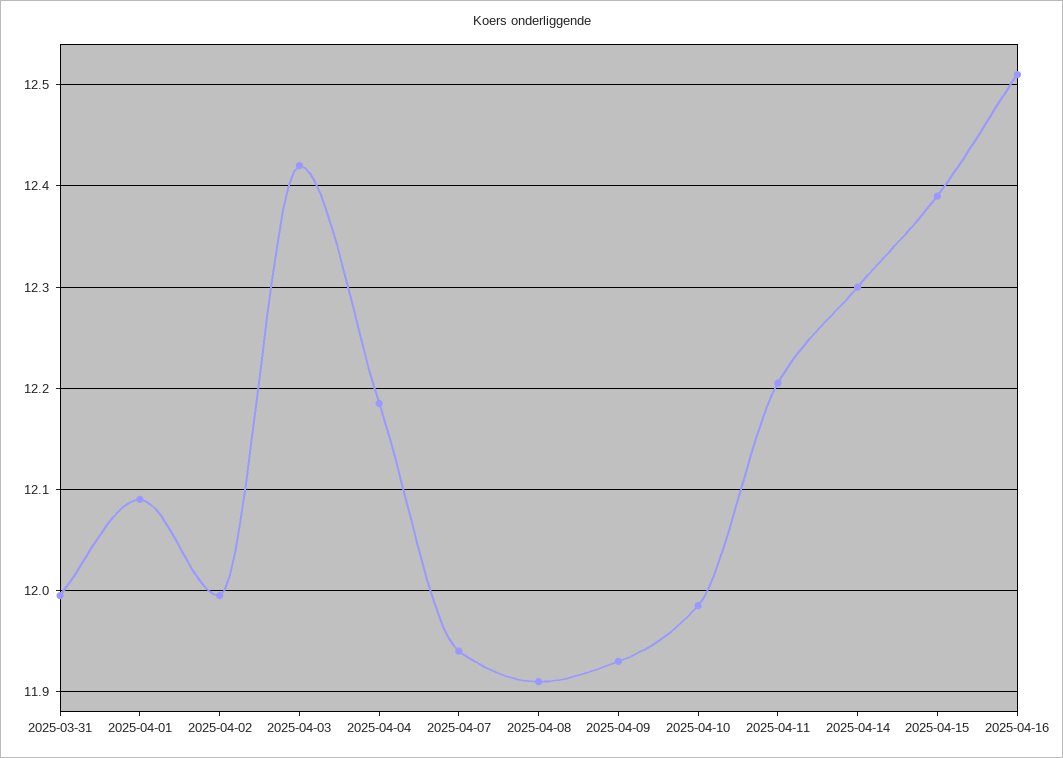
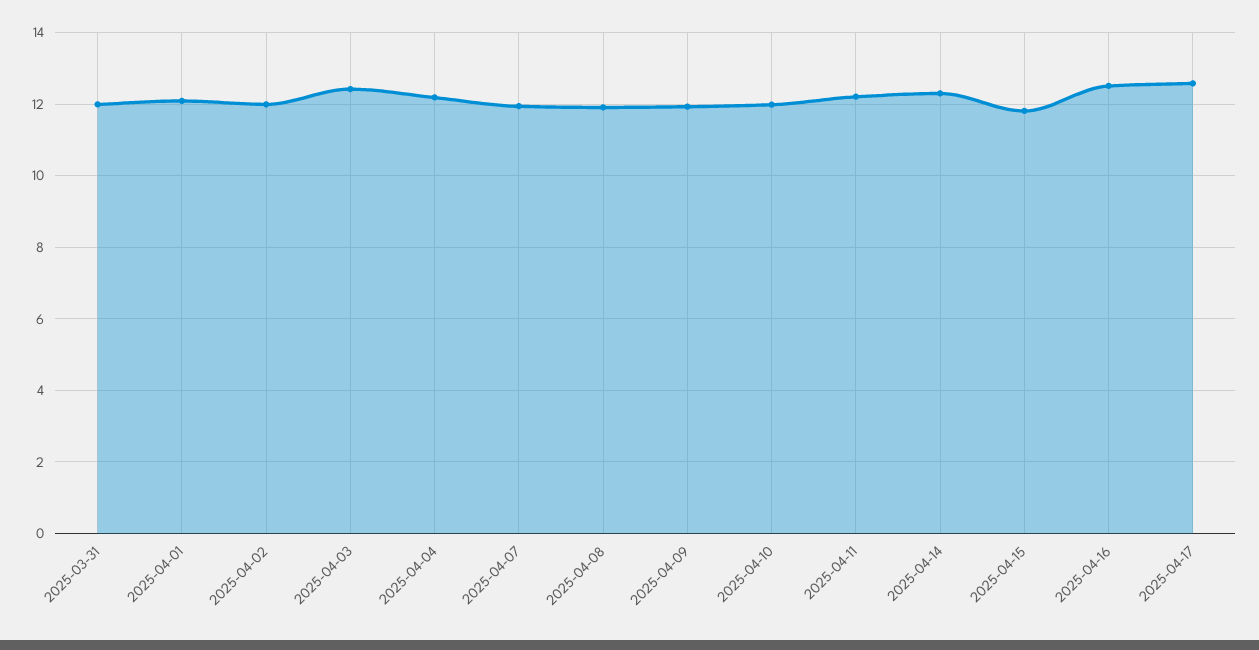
2025-04-15: 12.39 -> 11.8
2025-04-17: none -> 12.6

